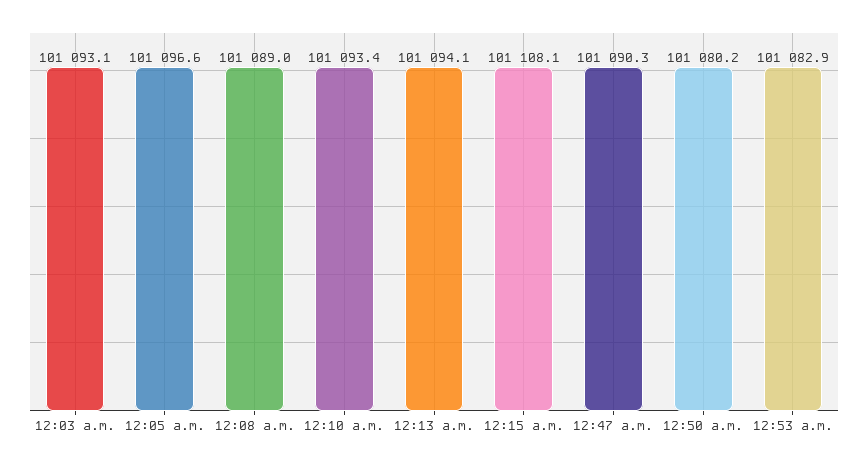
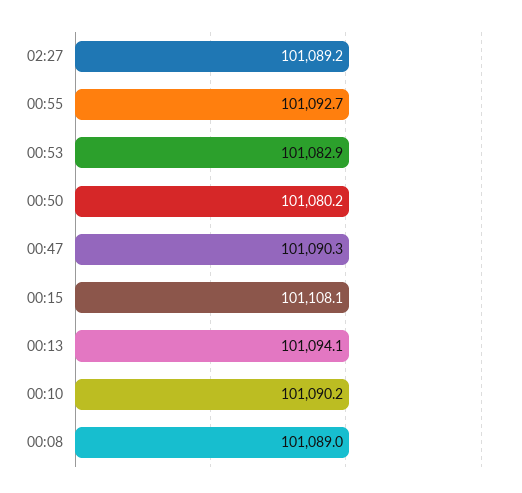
12:03 a.m.: 101093.1 -> none
12:05 a.m.: 101096.6 -> none
12:10 a.m.: 101093.4 -> 101090.2
02:27: none -> 101089.2
00:55: none -> 101092.7

